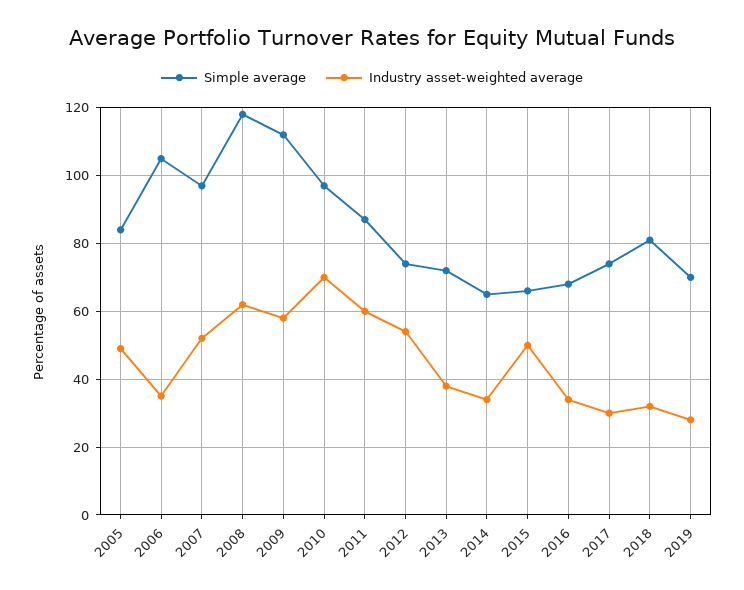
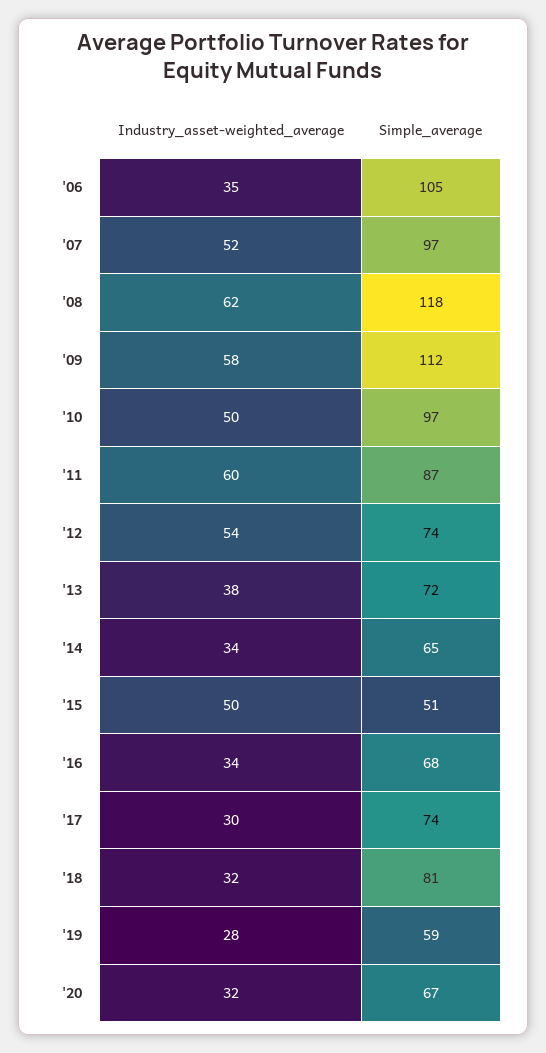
Simple average, 2005: 85 -> none
Industry asset-weighted average, 2005: 50 -> none
Industry asset-weighted average, 2010: 70 -> 50
Simple average, 2015: 65 -> 51
Simple average, 2019: 70 -> 59
Industry asset-weighted average, '20: none -> 32
Simple average, '20: none -> 67

